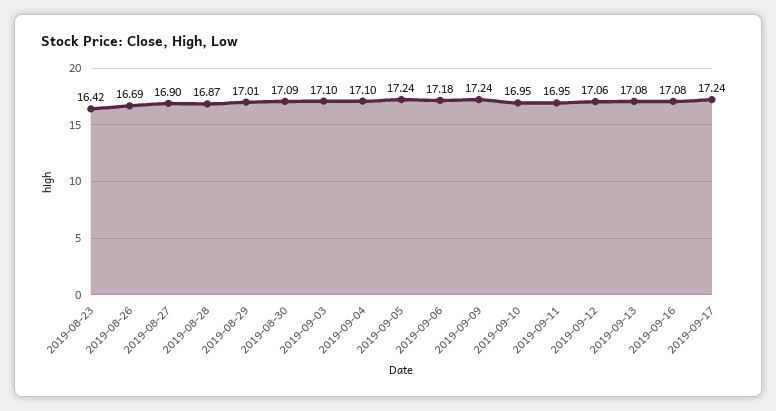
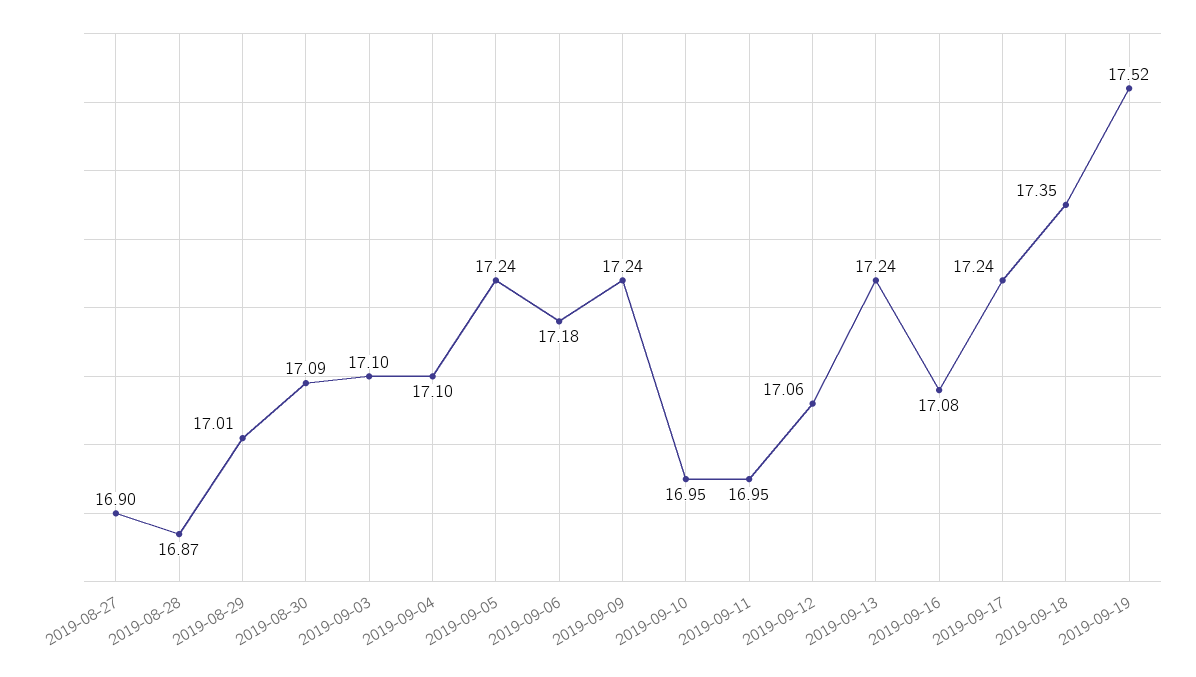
2019-08-23: 16.42 -> none
2019-08-26: 16.69 -> none
2019-09-13: 17.08 -> 17.24
2019-09-18: none -> 17.35
2019-09-19: none -> 17.52

